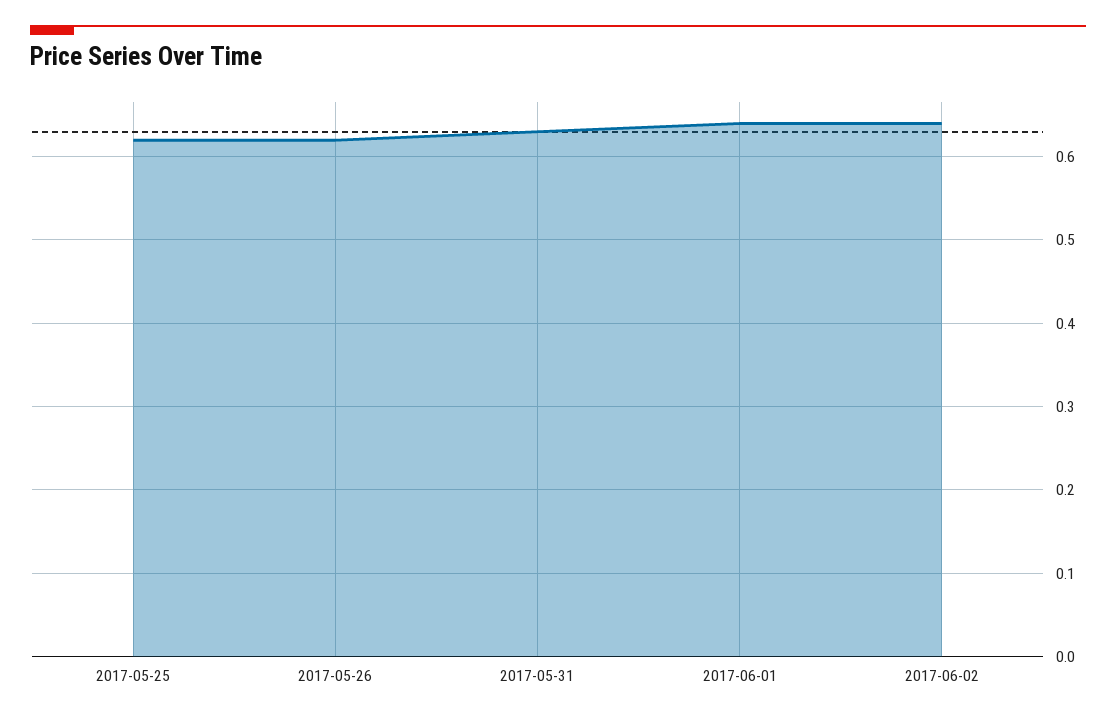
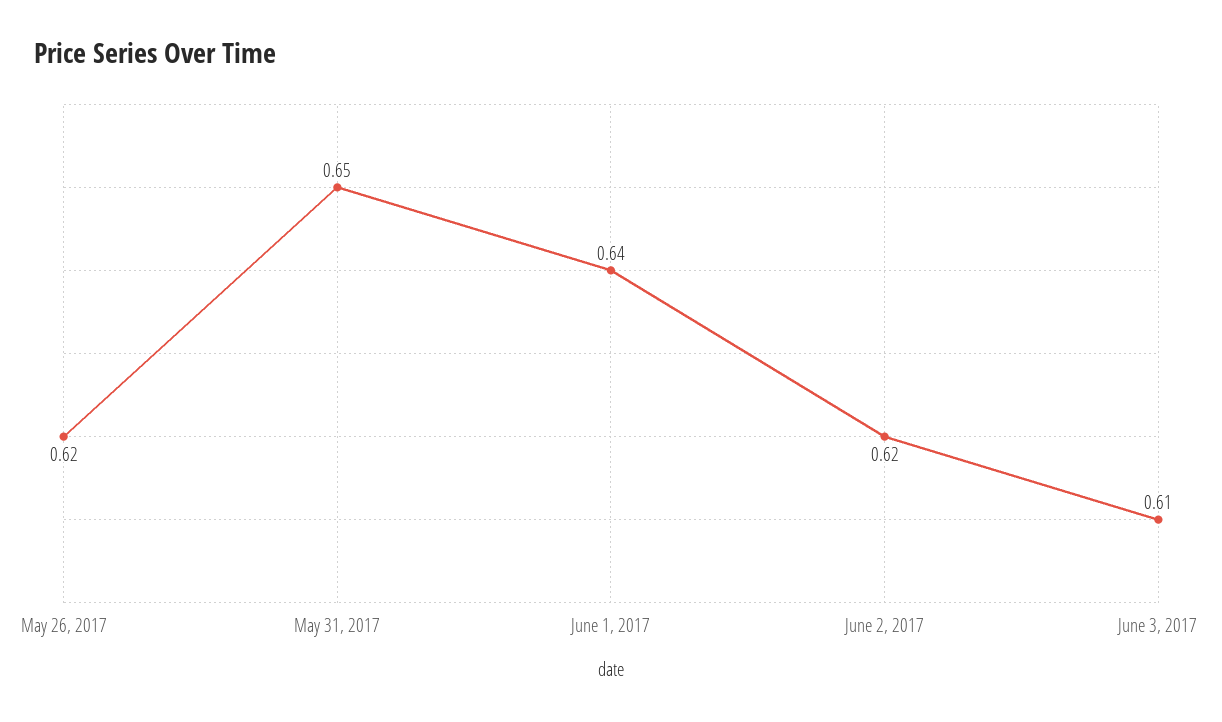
2017-05-25: 0.62 -> none
2017-05-31: 0.63 -> 0.65
2017-06-02: 0.64 -> 0.62
June 3, 2017: none -> 0.61

